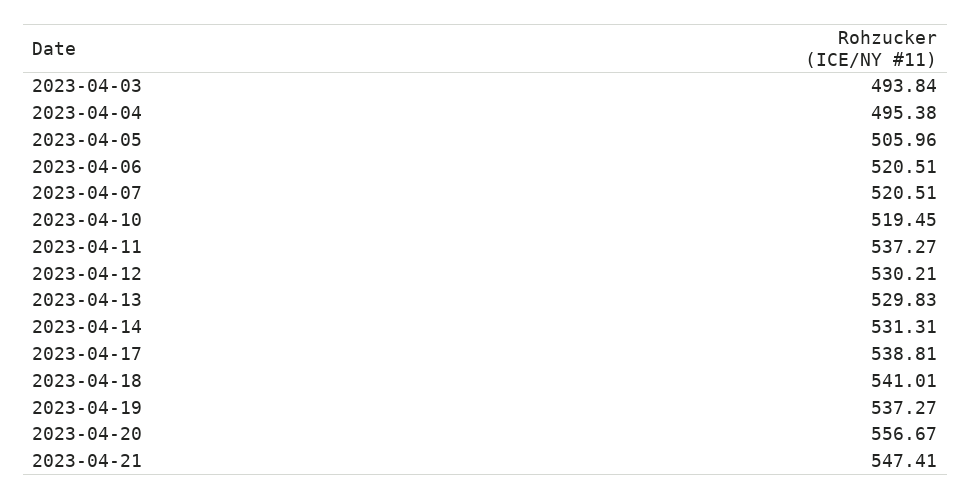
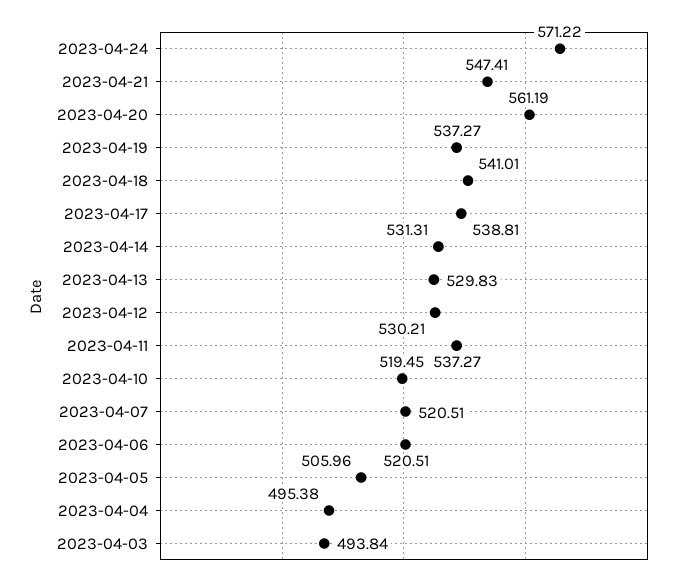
2023-04-20: 556.67 -> 561.19
2023-04-24: none -> 571.22

